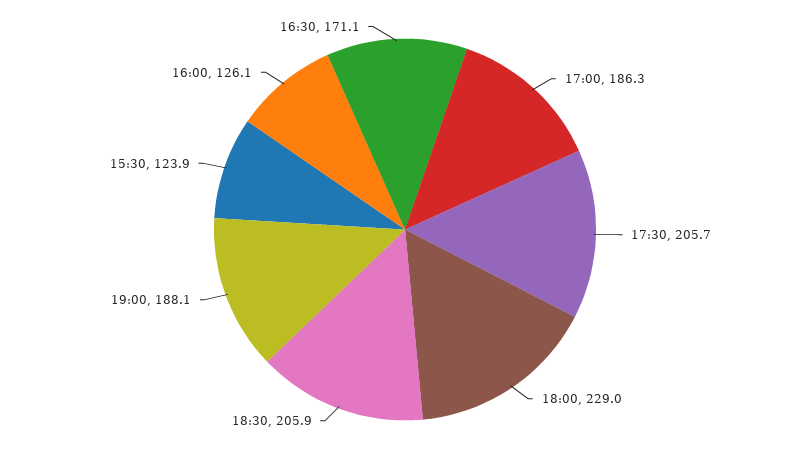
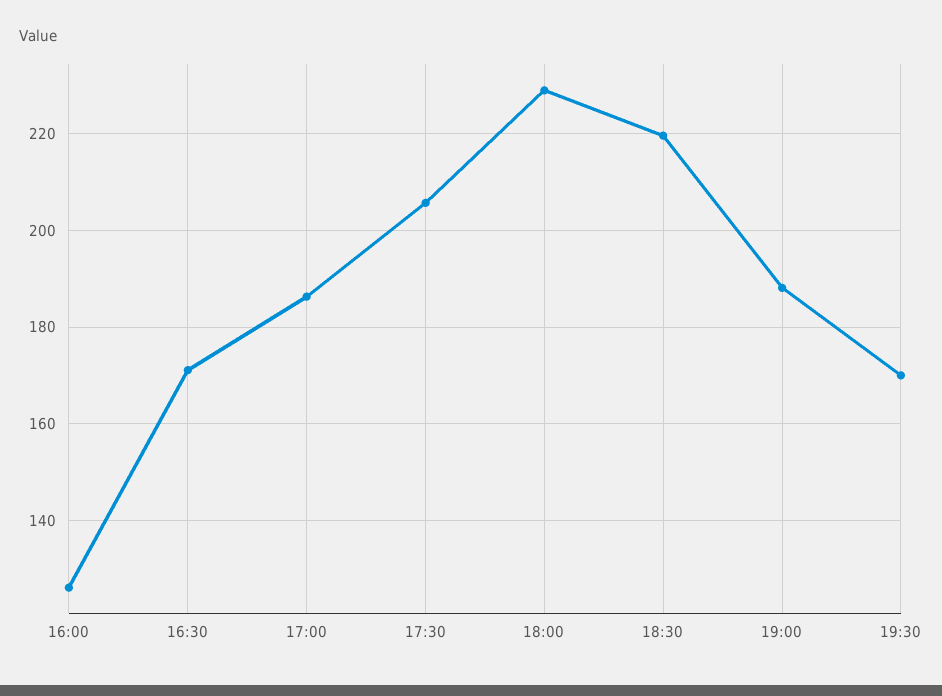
18:30: 205.9 -> 220
15:30: 123.9 -> none
19:30: none -> 170

